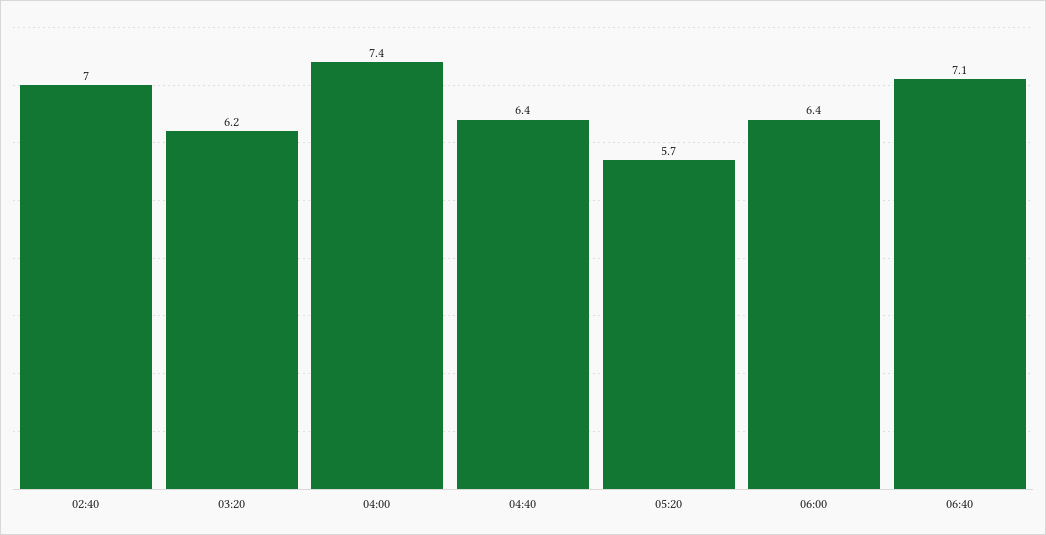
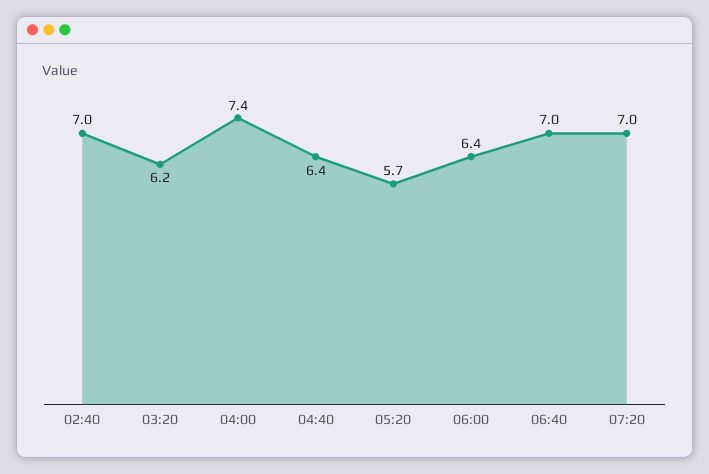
06:40: 7.1 -> 7
07:20: none -> 7

